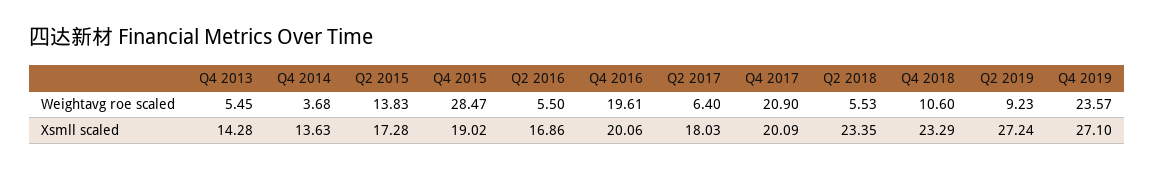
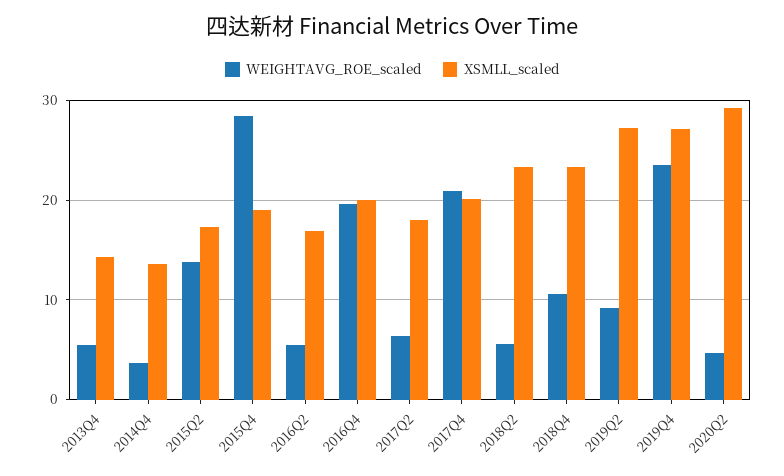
Weightavg roe scaled, 2020Q2: none -> 5
Xsmll scaled, 2020Q2: none -> 29

